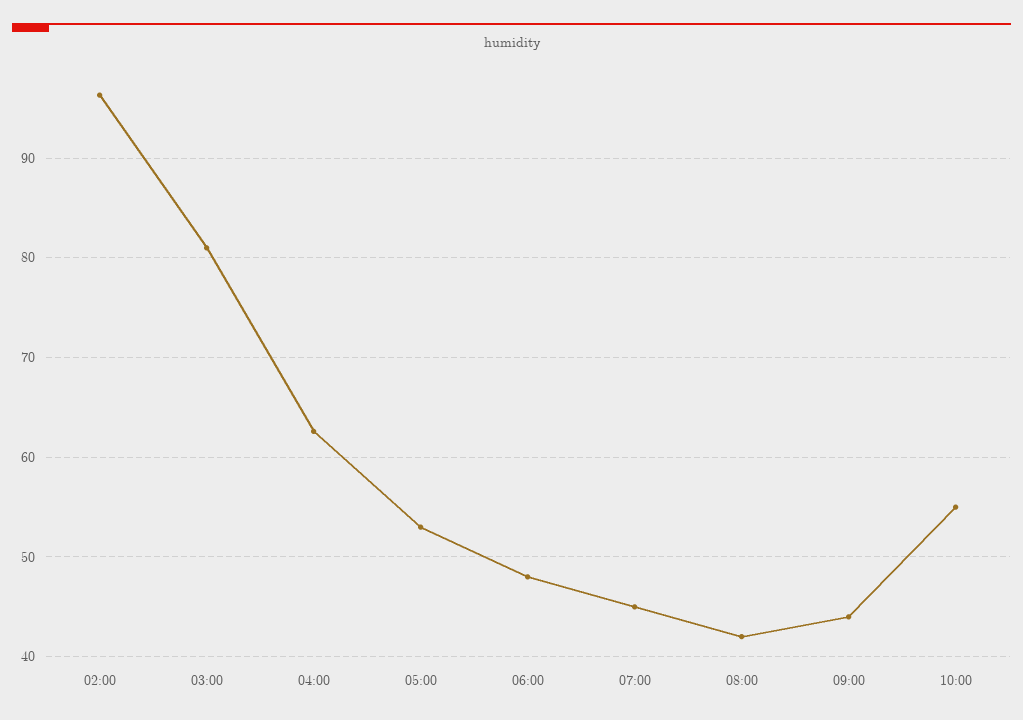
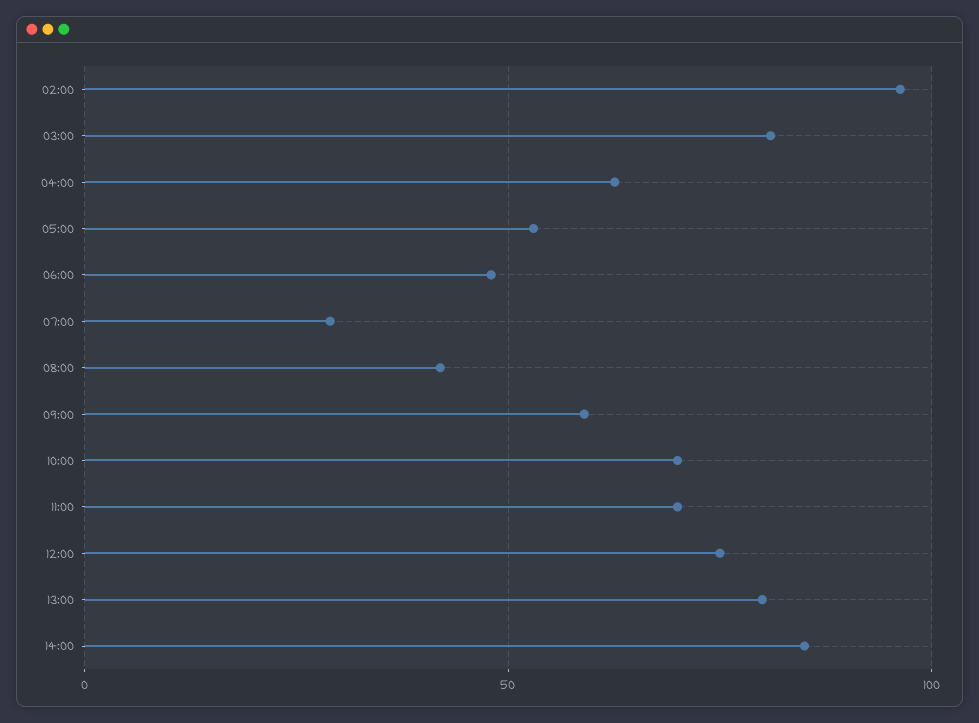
07:00: 45 -> 30
09:00: 44 -> 60
10:00: 55 -> 70
11:00: none -> 70
12:00: none -> 75
13:00: none -> 80
14:00: none -> 85

